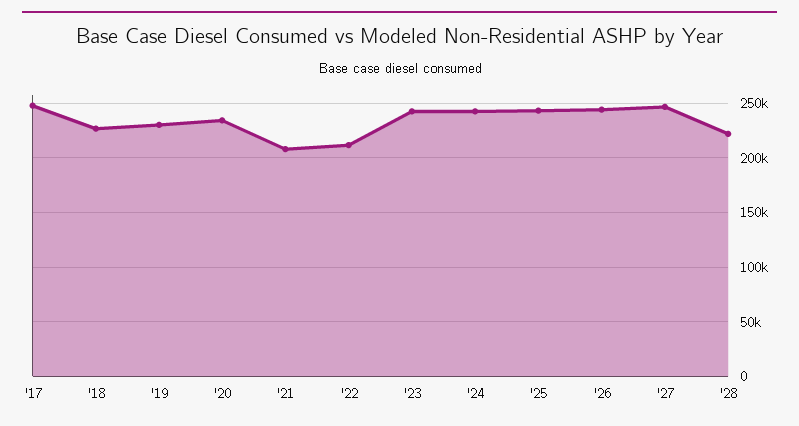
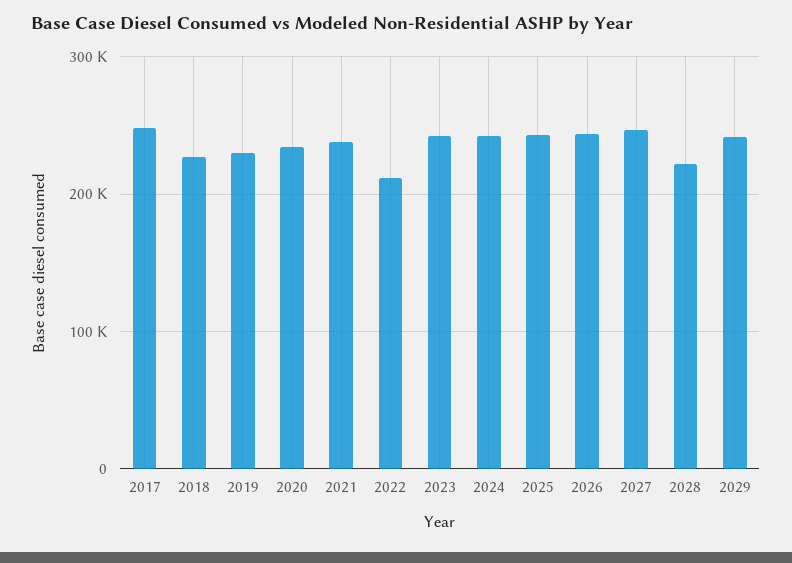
'21: 210000 -> 240000
2029: none -> 240000

